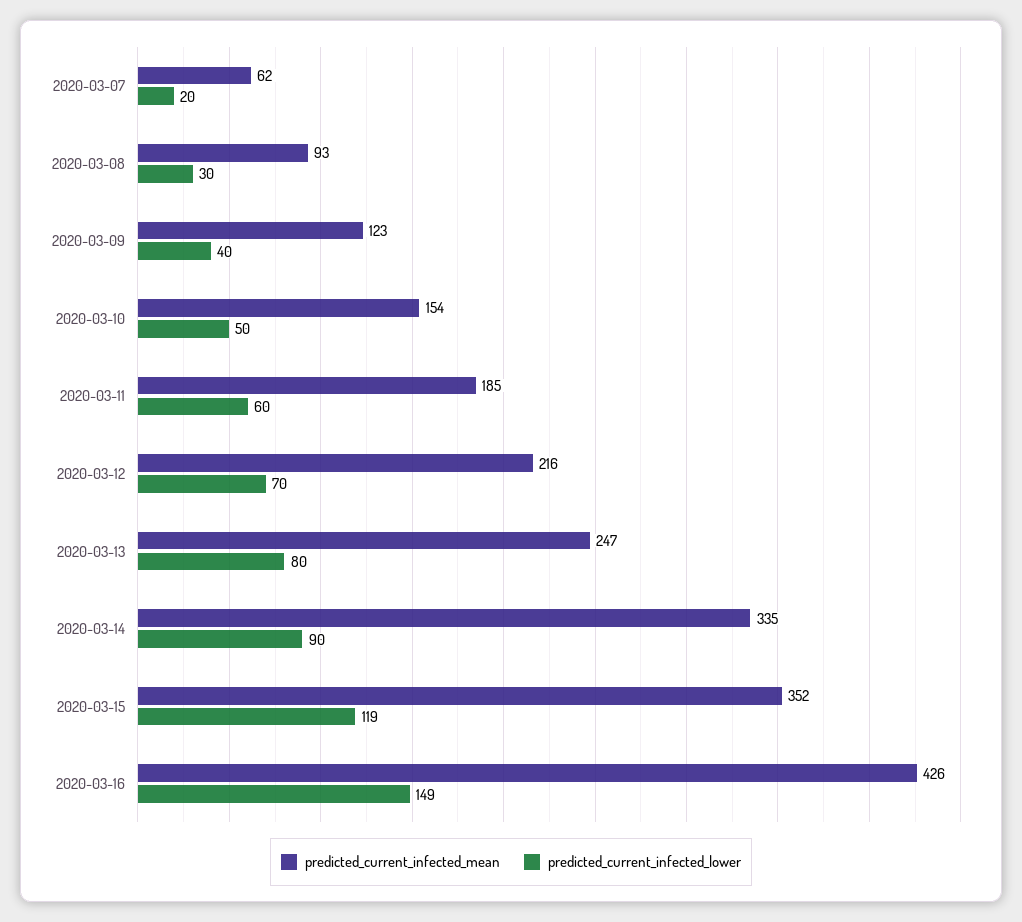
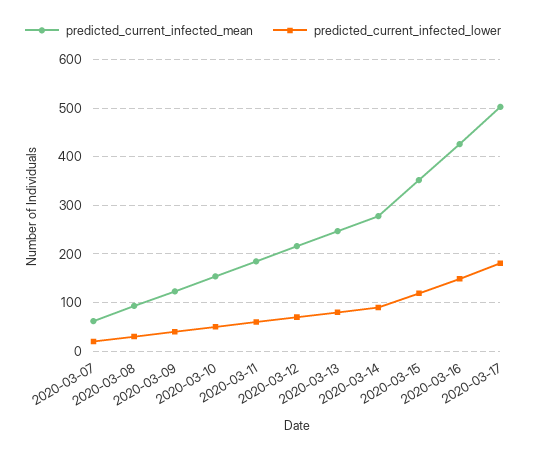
predicted_current_infected_mean, 2020-03-14: 335 -> 280
predicted_current_infected_mean, 2020-03-17: none -> 500
predicted_current_infected_lower, 2020-03-17: none -> 180

